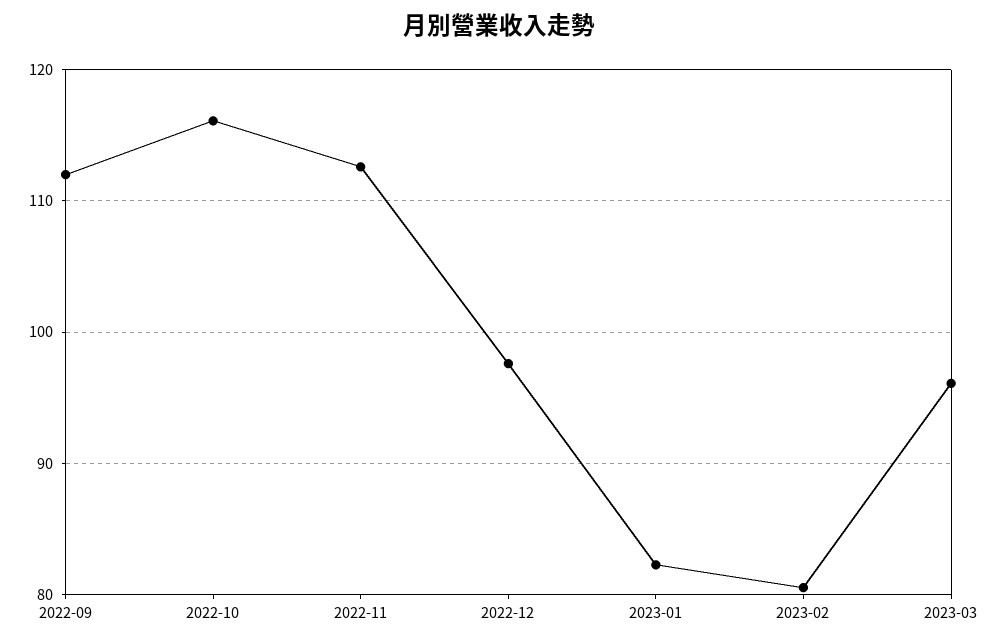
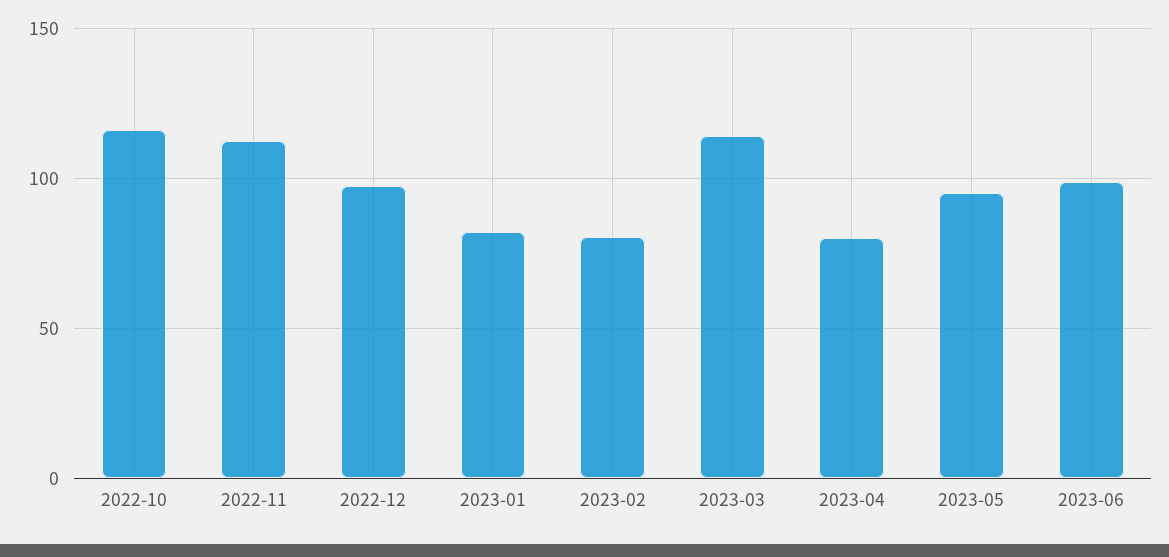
2022-09: 112 -> none
2023-03: 96 -> 115
2023-04: none -> 80
2023-05: none -> 95
2023-06: none -> 100

